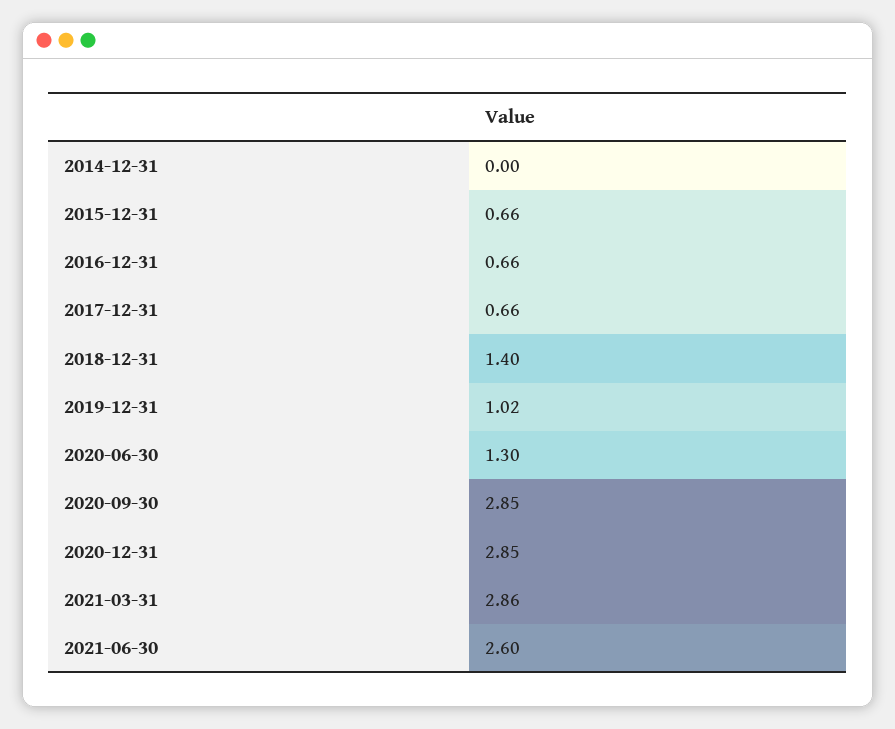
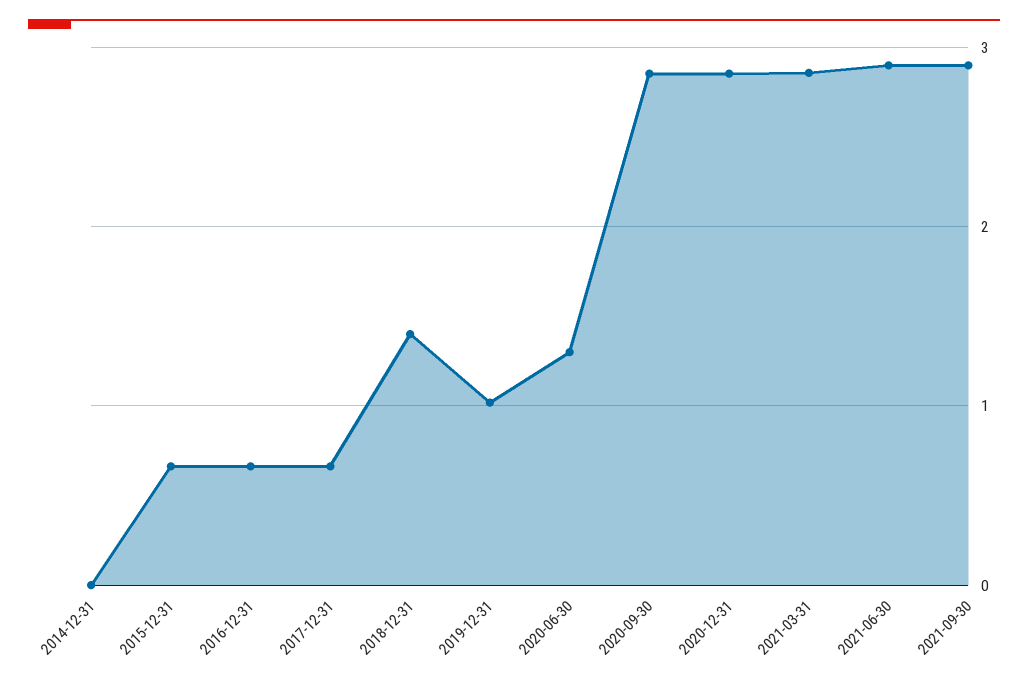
2021-06-30: 2.6 -> 2.9
2021-09-30: none -> 2.9

